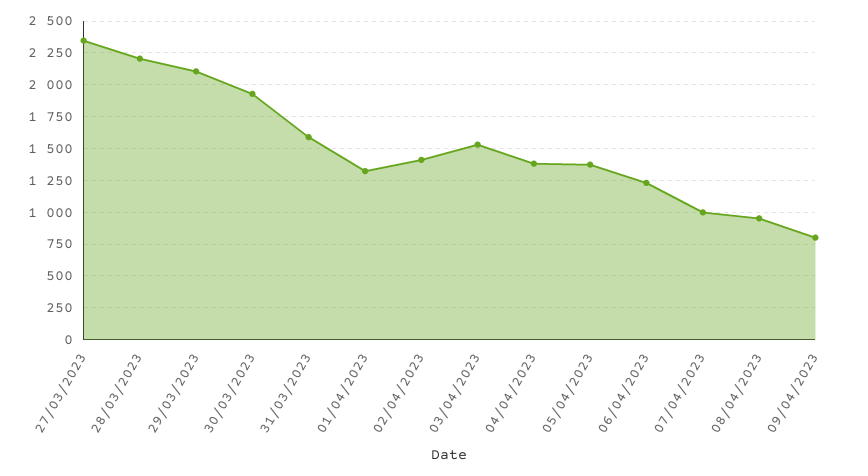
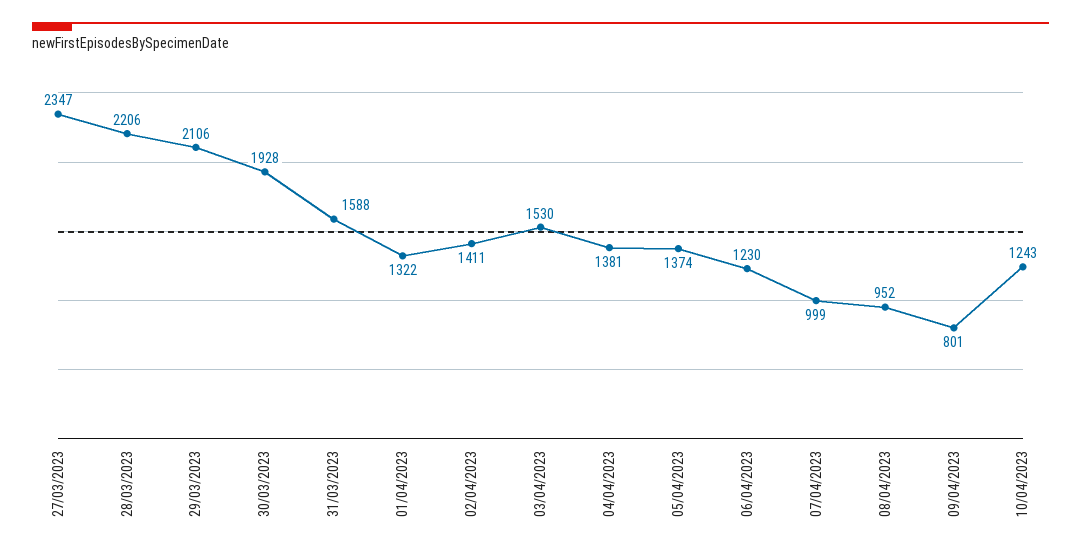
10/04/2023: none -> 1243

